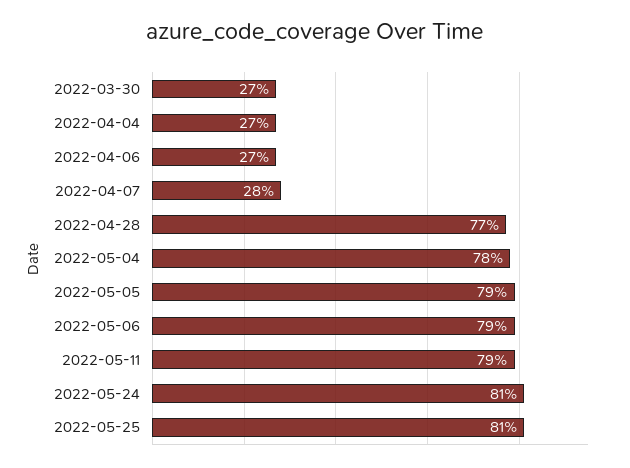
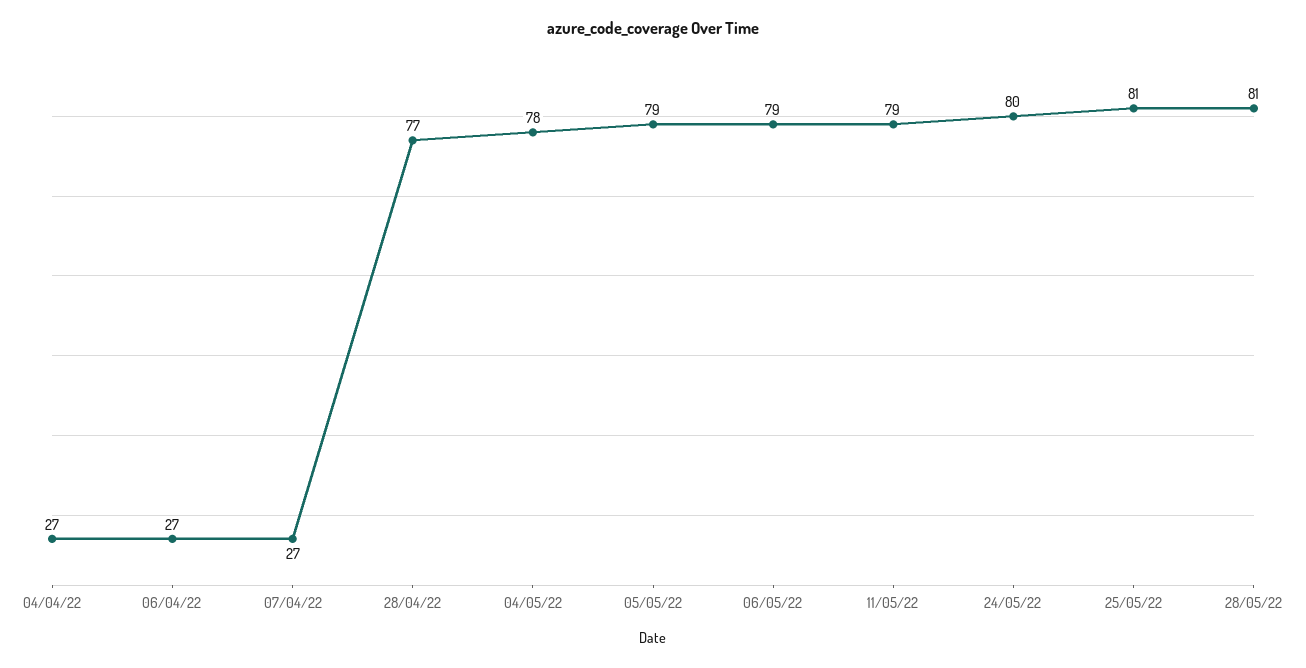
2022-03-30: 27 -> none
2022-04-07: 28 -> 27
2022-05-24: 81 -> 80
28/05/22: none -> 81

